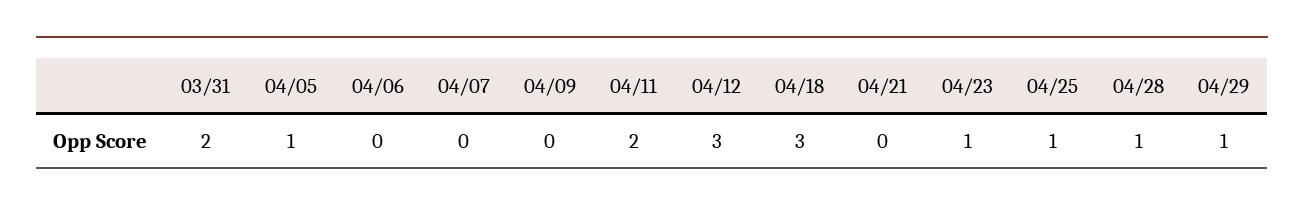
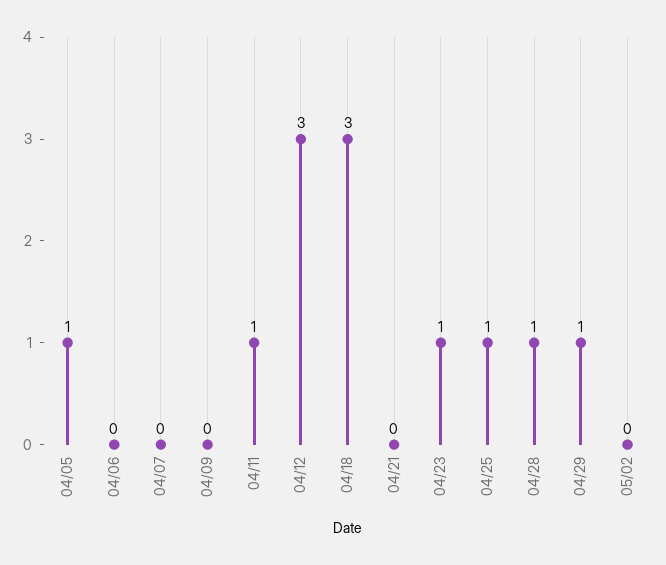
03/31: 2 -> none
04/11: 2 -> 1
05/02: none -> 0

